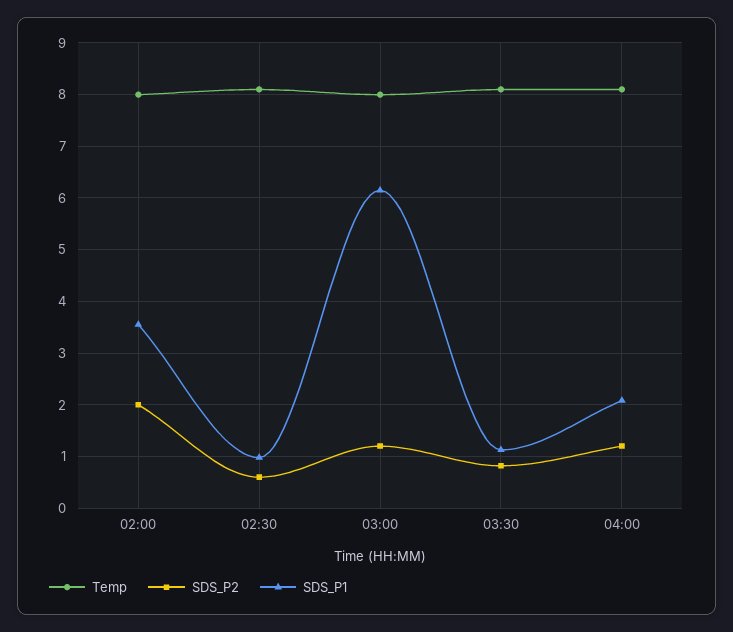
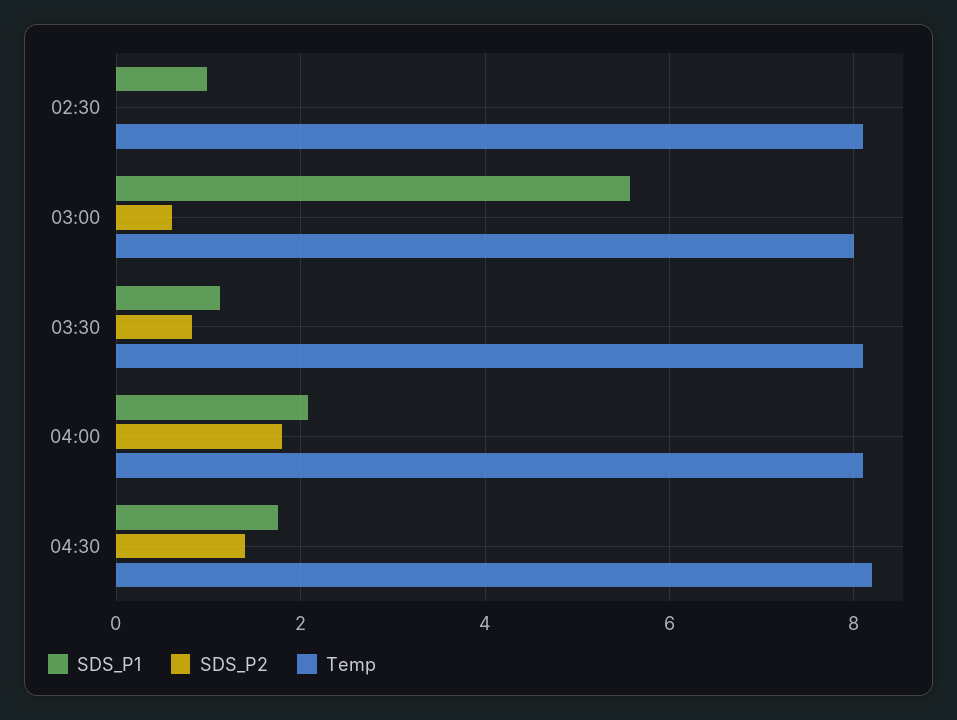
Temp, 02:00: 8 -> none
SDS_P2, 02:00: 2 -> none
SDS_P1, 02:00: 3.6 -> none
SDS_P2, 02:30: 0.6 -> 0
SDS_P2, 03:00: 1.2 -> 0.6
SDS_P1, 03:00: 6.2 -> 5.6
SDS_P2, 04:00: 1.2 -> 1.8
SDS_P1, 04:30: none -> 1.8
SDS_P2, 04:30: none -> 1.4
Temp, 04:30: none -> 8.2

